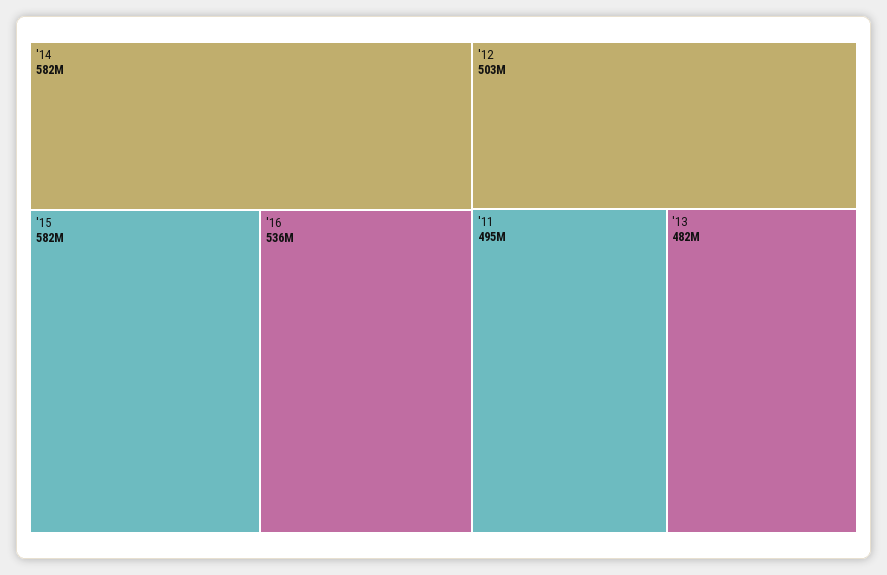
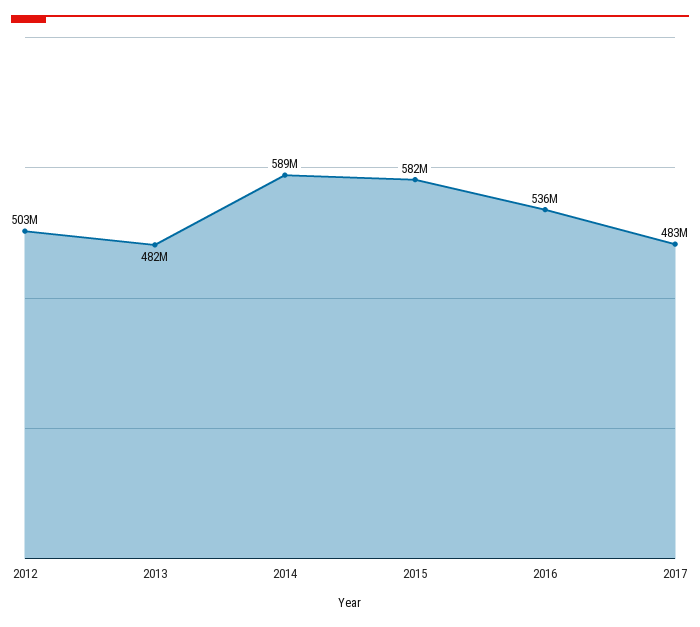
'14: 582000000 -> 589000000
'11: 495000000 -> none
2017: none -> 483000000

